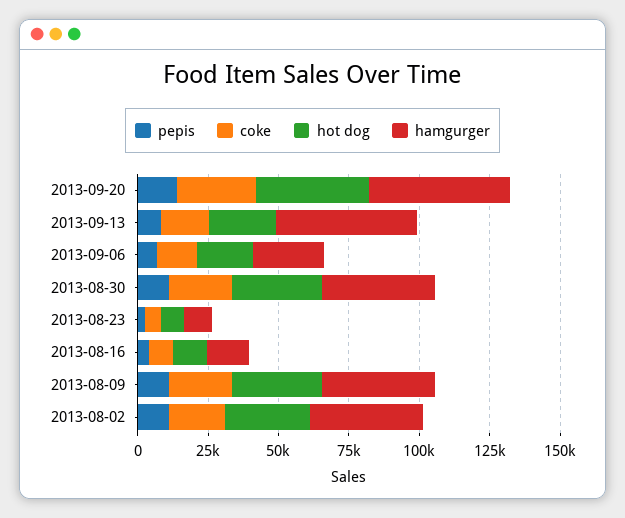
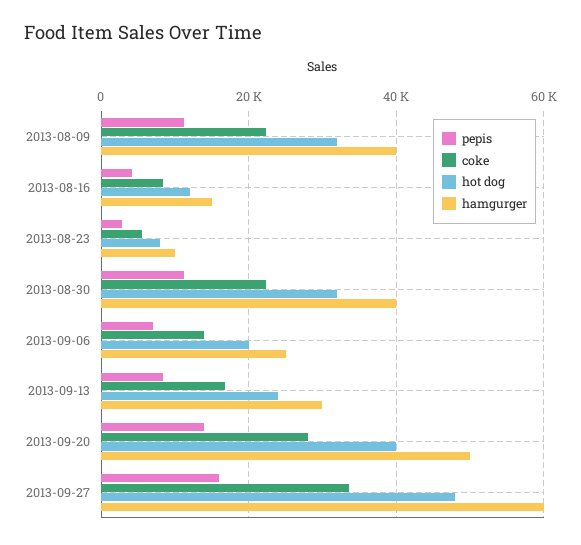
hamgurger, 2013-09-13: 50000 -> 30000
pepis, 2013-08-02: 10000 -> none
coke, 2013-08-02: 20000 -> none
hot dog, 2013-08-02: 30000 -> none
hamgurger, 2013-08-02: 40000 -> none
pepis, 2013-09-27: none -> 16000
coke, 2013-09-27: none -> 34000
hot dog, 2013-09-27: none -> 48000
hamgurger, 2013-09-27: none -> 60000

